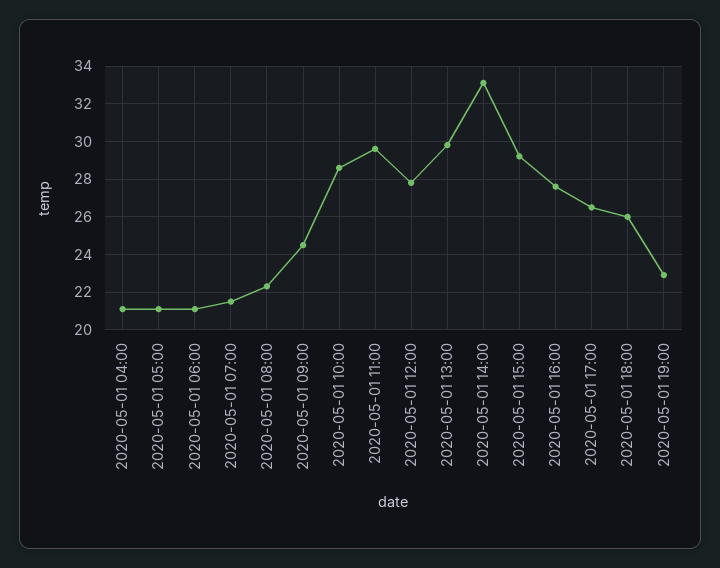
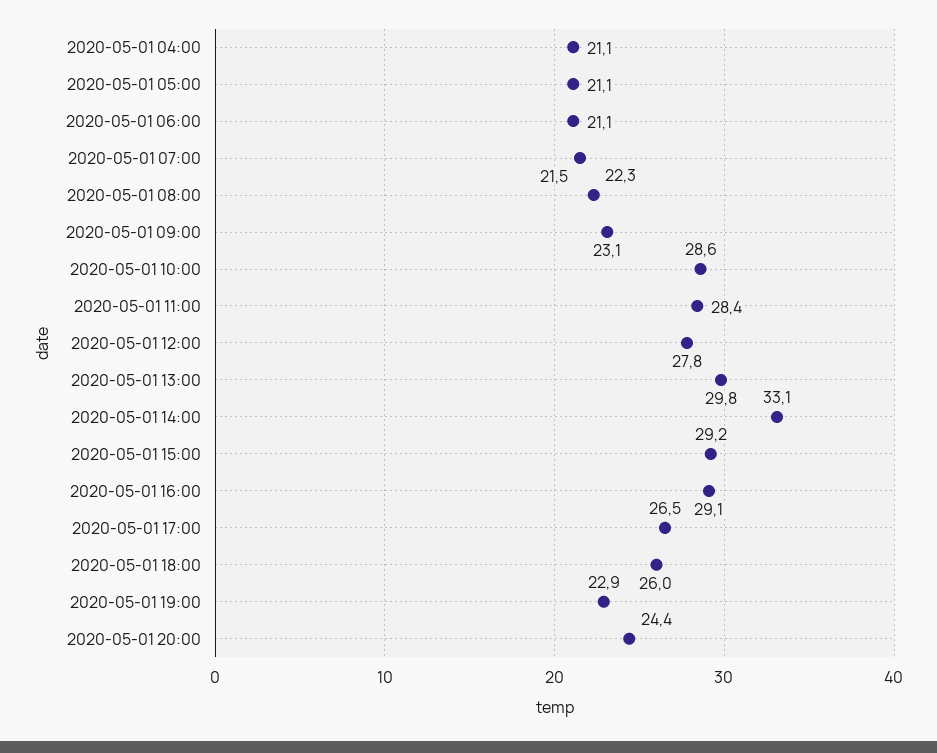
2020-05-01 09:00: 24.5 -> 23.1
2020-05-01 11:00: 29.5 -> 28.4
2020-05-01 16:00: 27.5 -> 29.1
2020-05-01 20:00: none -> 24.4

